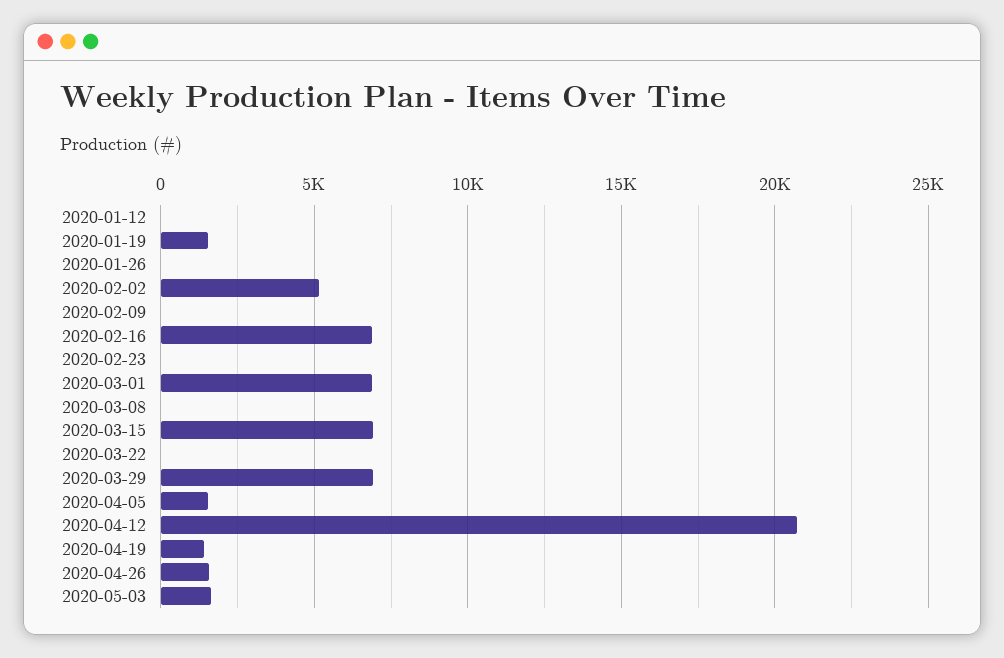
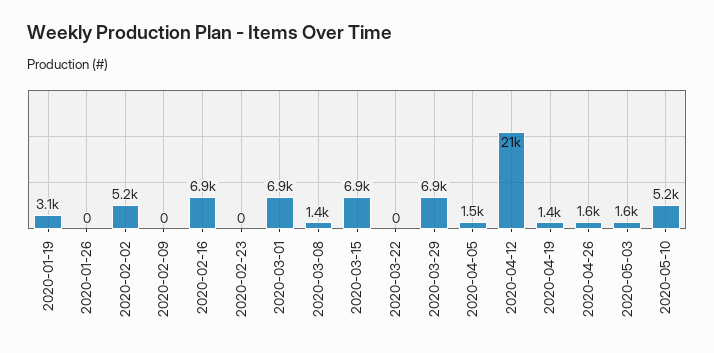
2020-01-12: 0 -> none
2020-01-19: 1500 -> 3100
2020-03-08: 0 -> 1400
2020-05-10: none -> 5200

